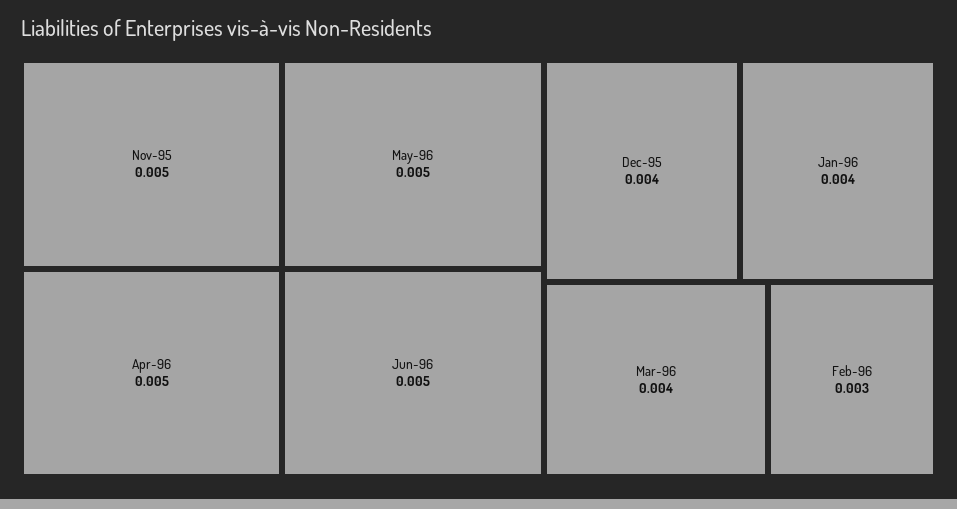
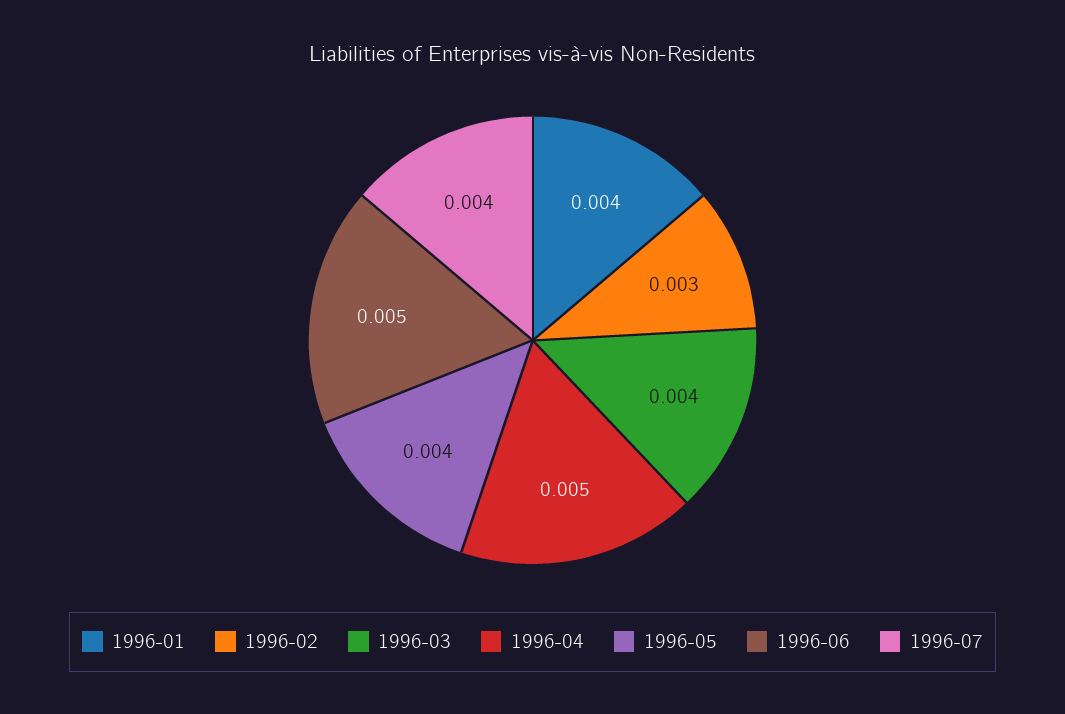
Nov-95: 0.005 -> none
May-96: 0.005 -> 0.004
Dec-95: 0.004 -> none
1996-07: none -> 0.004

